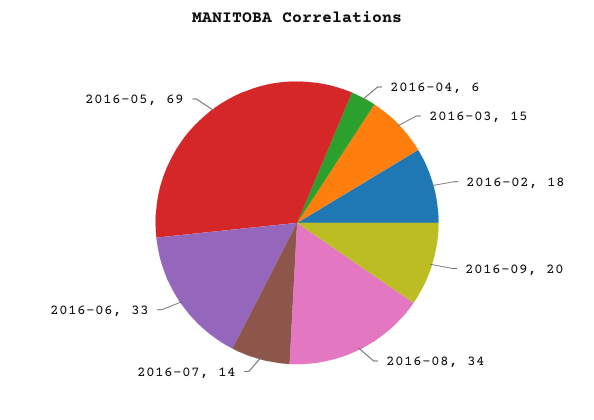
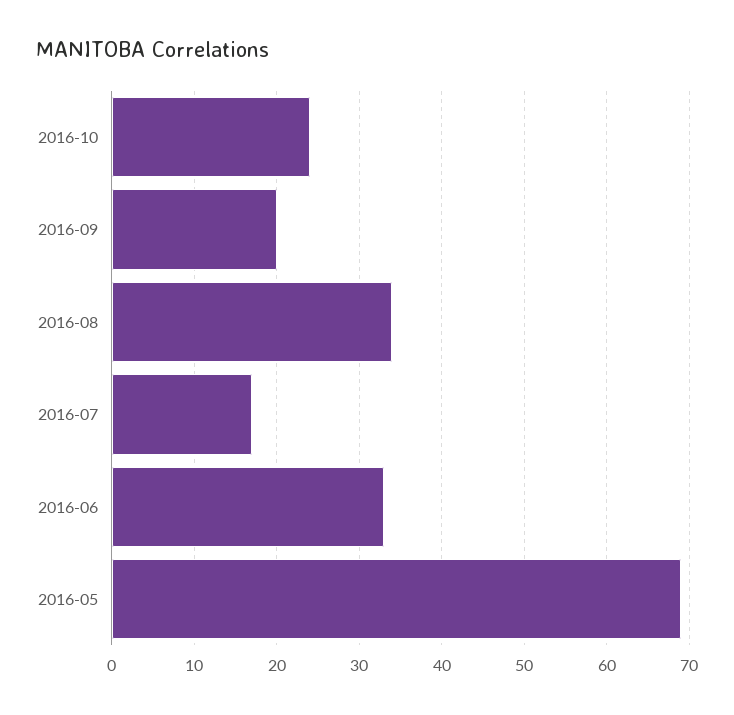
2016-04: 6 -> none
2016-03: 15 -> none
2016-02: 18 -> none
2016-07: 14 -> 17
2016-10: none -> 24

